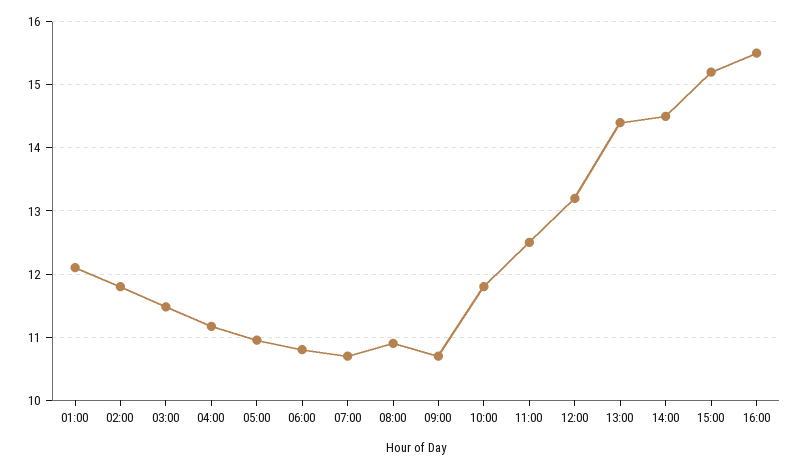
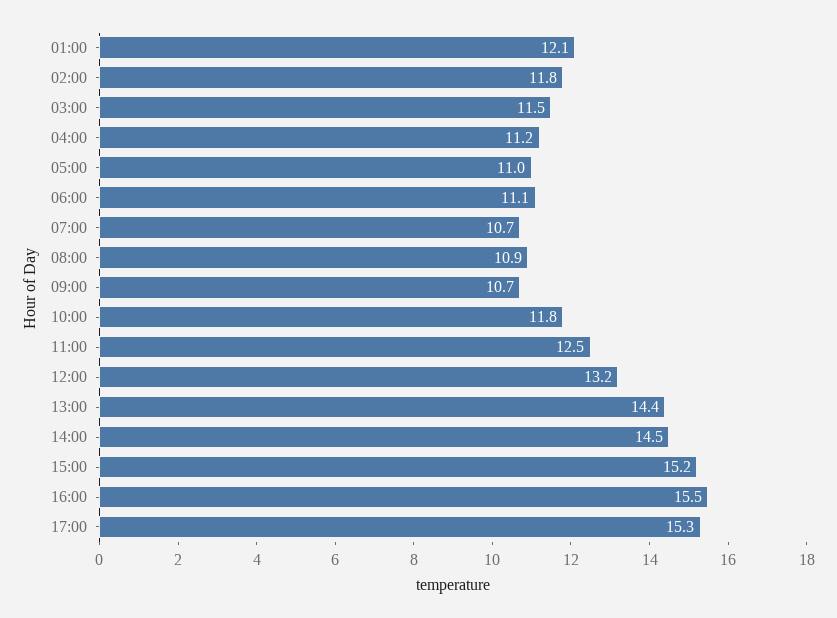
06:00: 10.8 -> 11.1
17:00: none -> 15.3

